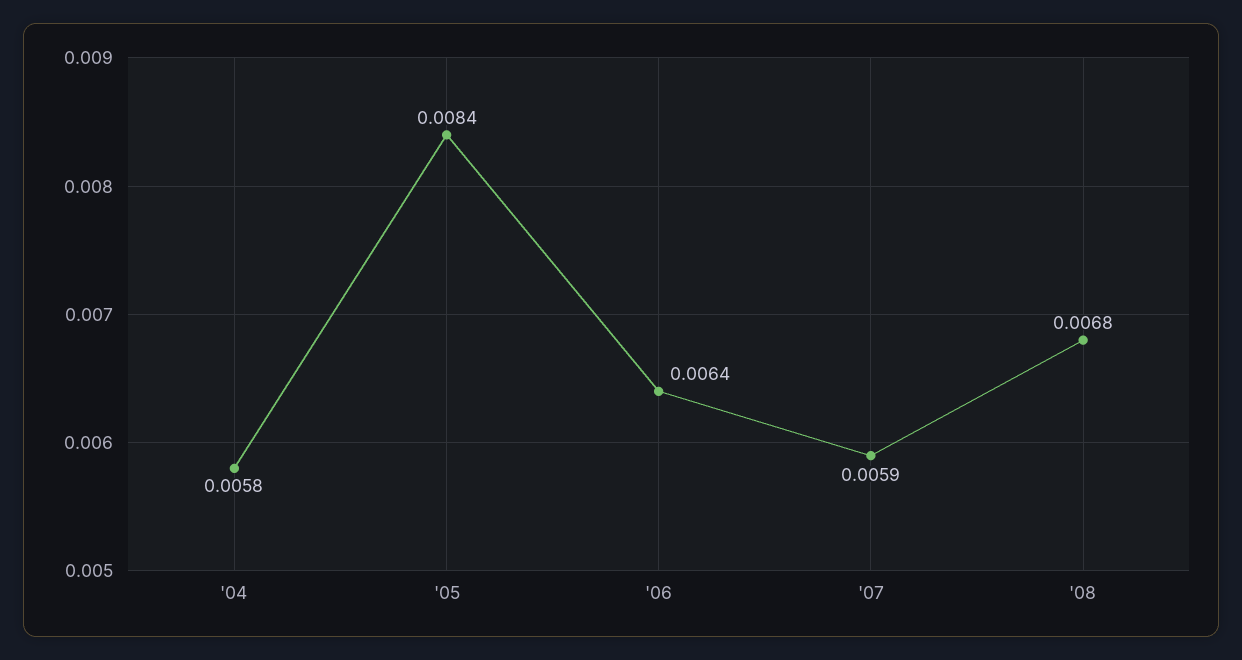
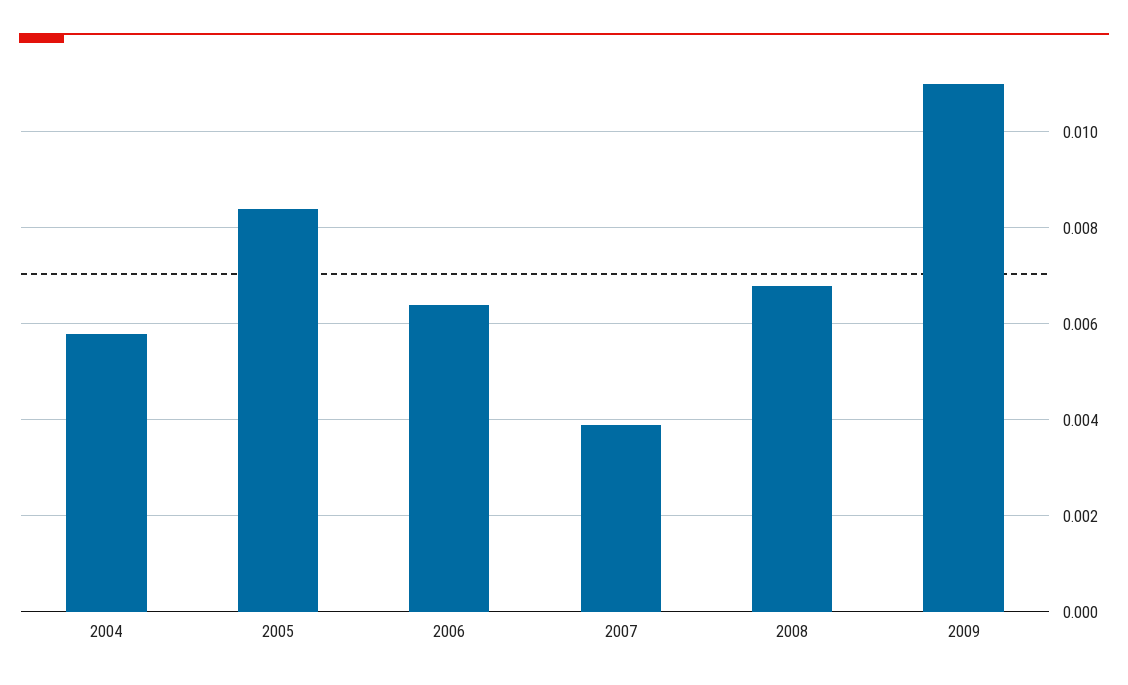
'07: 0.0059 -> 0.004
2009: none -> 0.011

